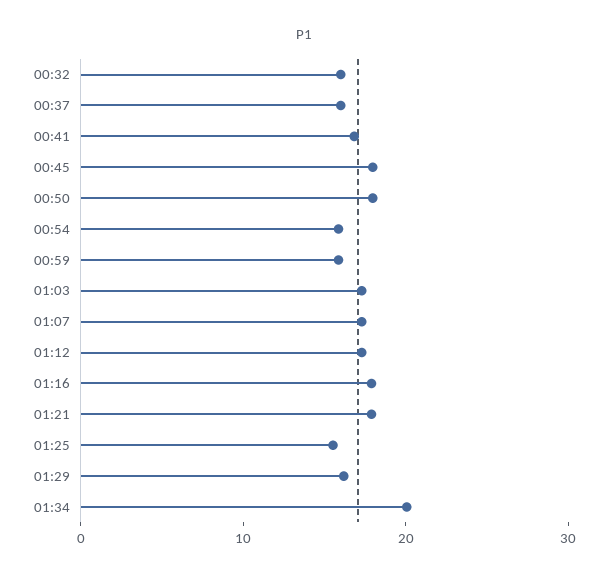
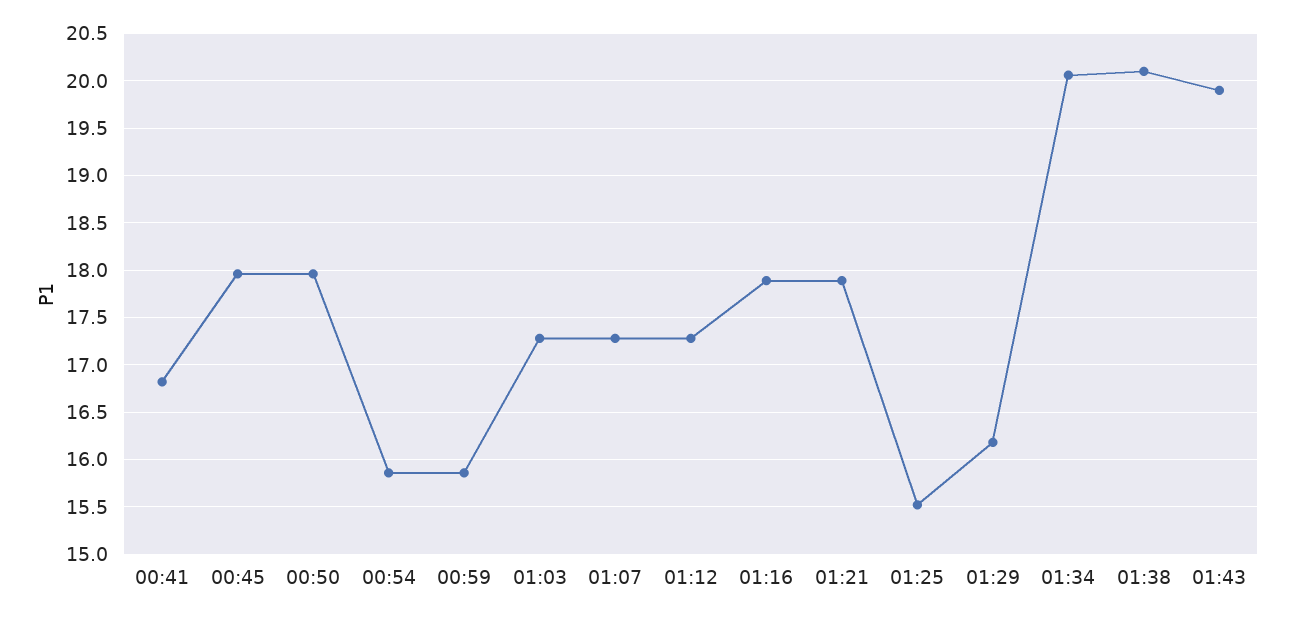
00:32: 16 -> none
00:37: 16 -> none
01:38: none -> 20.1
01:43: none -> 19.9

